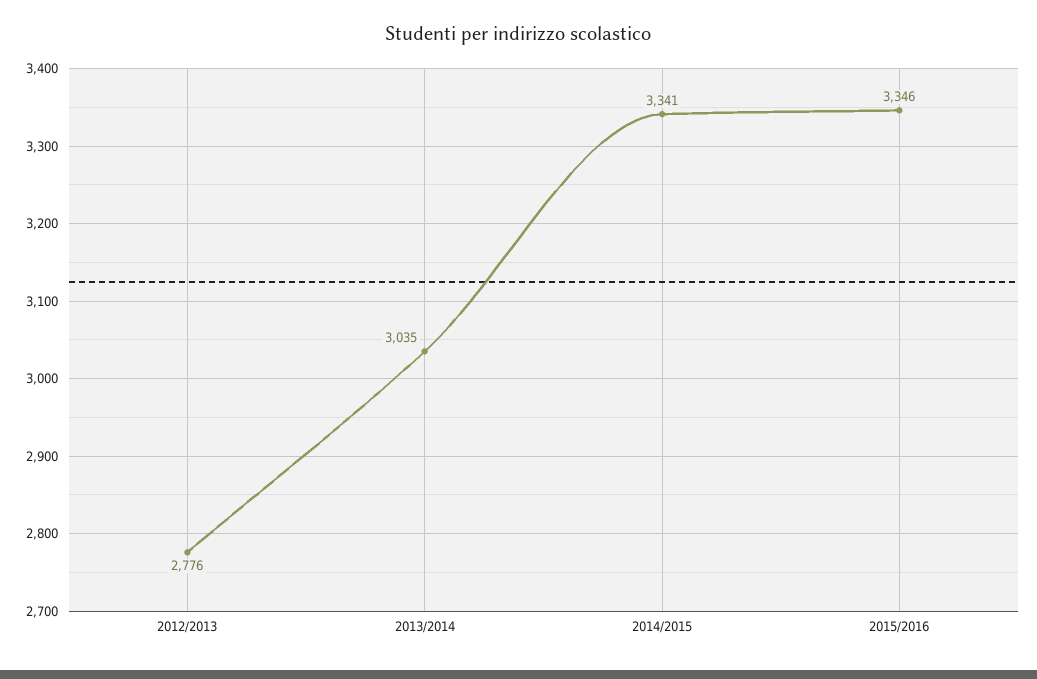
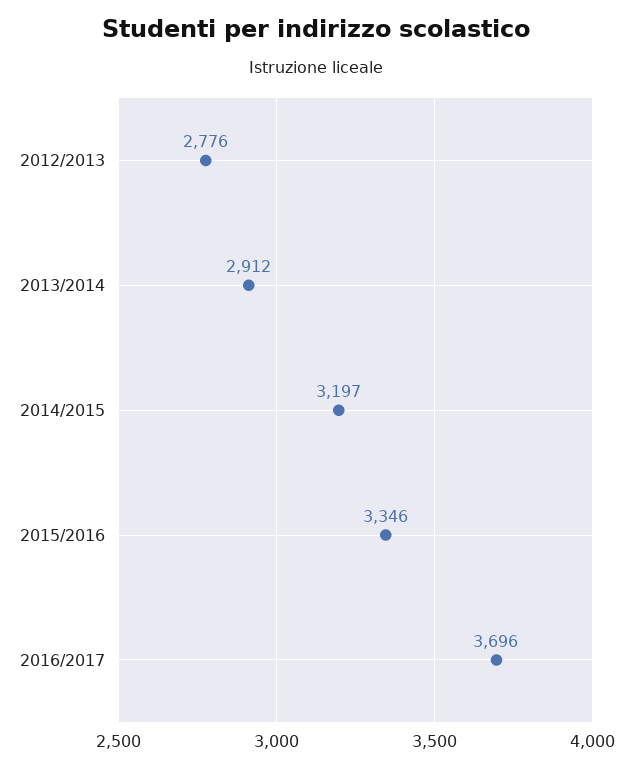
2013/2014: 3035 -> 2912
2014/2015: 3341 -> 3197
2016/2017: none -> 3696

